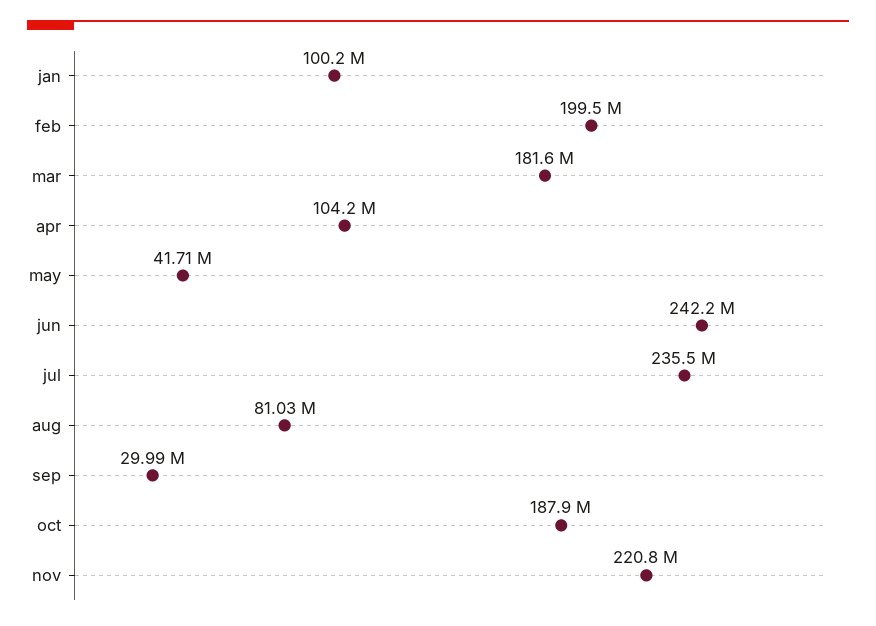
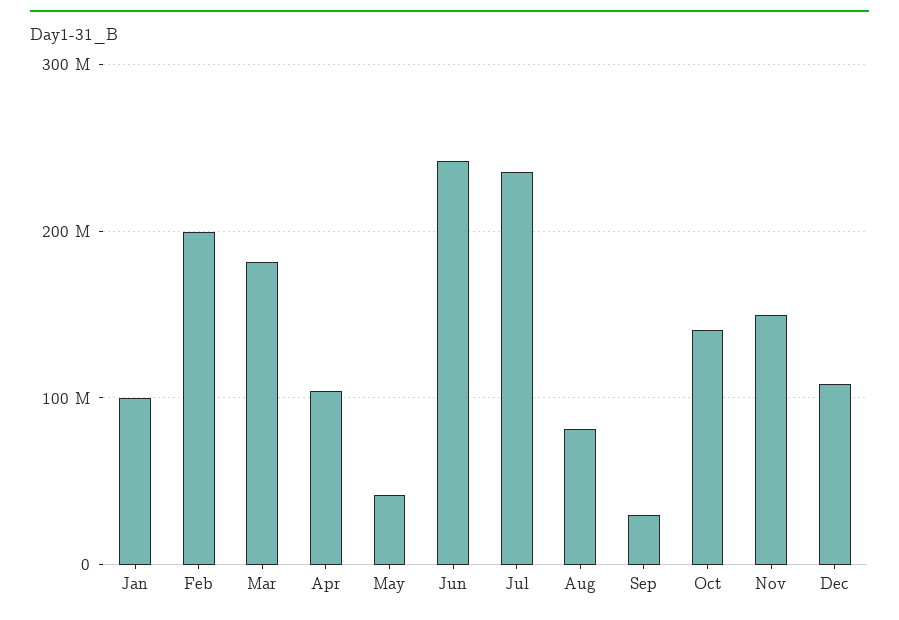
oct: 187900000 -> 140000000
nov: 220800000 -> 150000000
Dec: none -> 110000000

